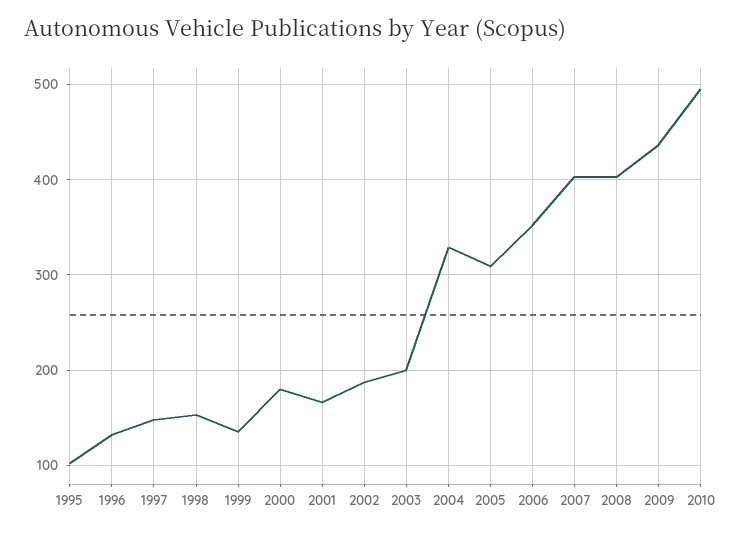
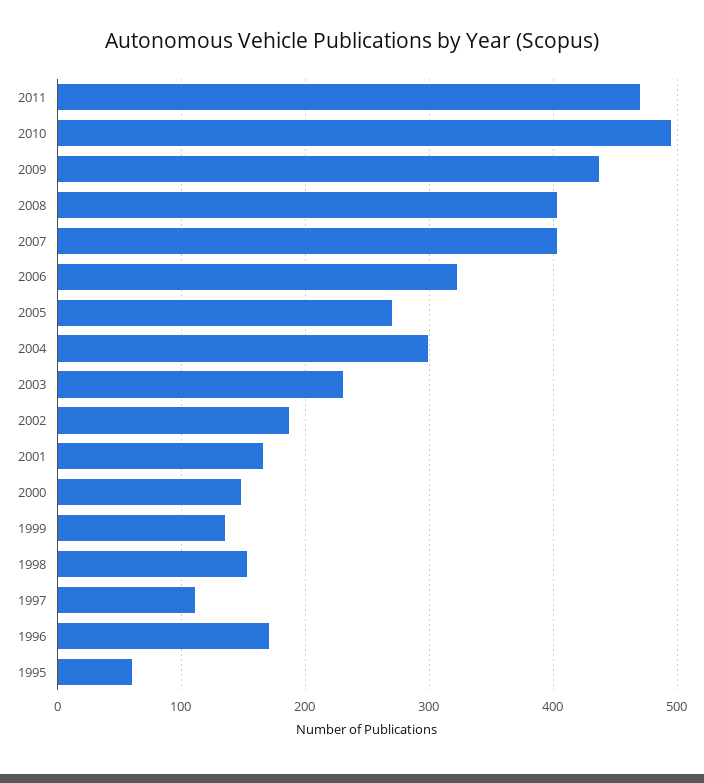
1995: 100 -> 60
1996: 130 -> 170
1997: 150 -> 110
2000: 180 -> 150
2003: 200 -> 230
2004: 330 -> 300
2005: 310 -> 270
2006: 350 -> 320
2011: none -> 470

